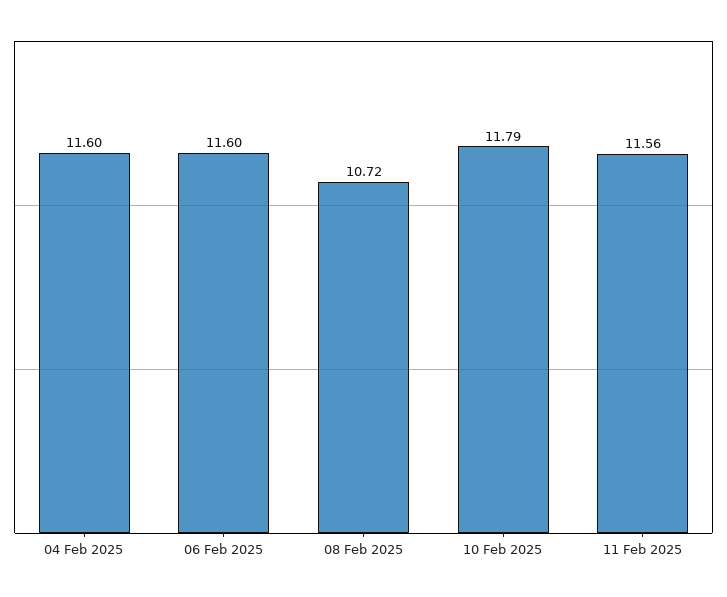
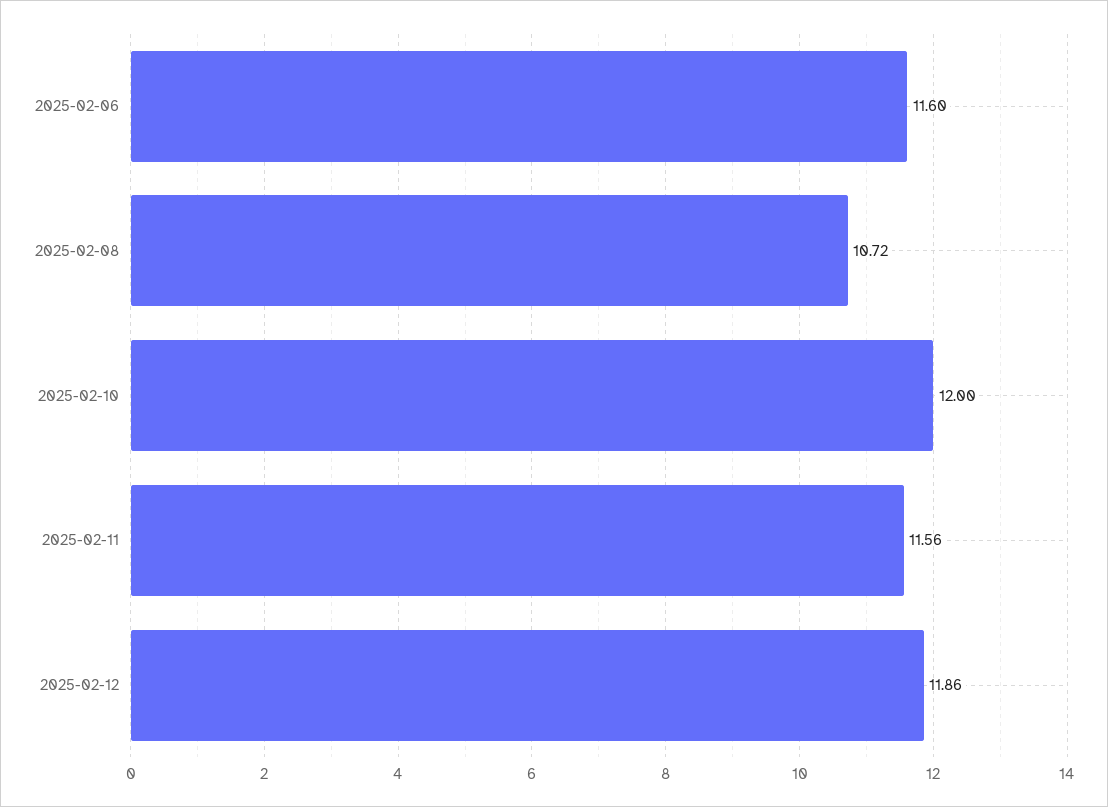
04 Feb 2025: 11.6 -> none
10 Feb 2025: 11.79 -> 12
2025-02-12: none -> 11.86

